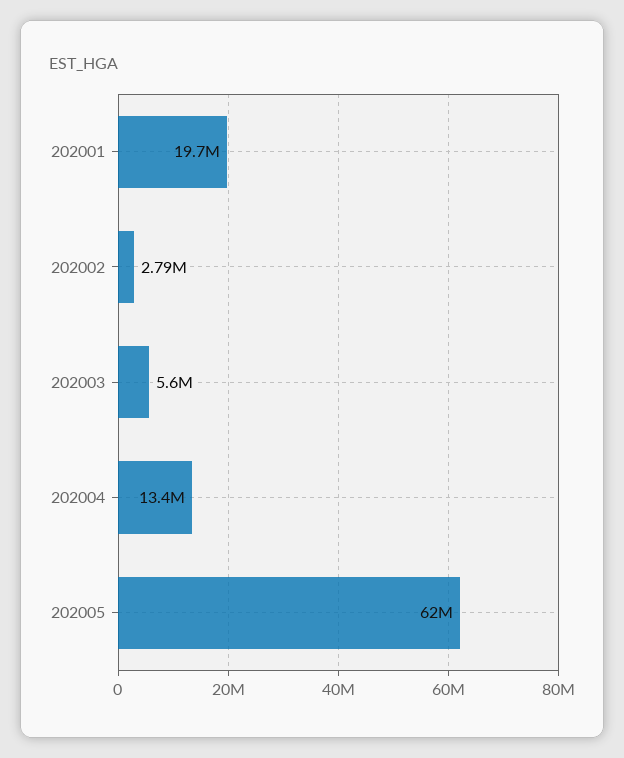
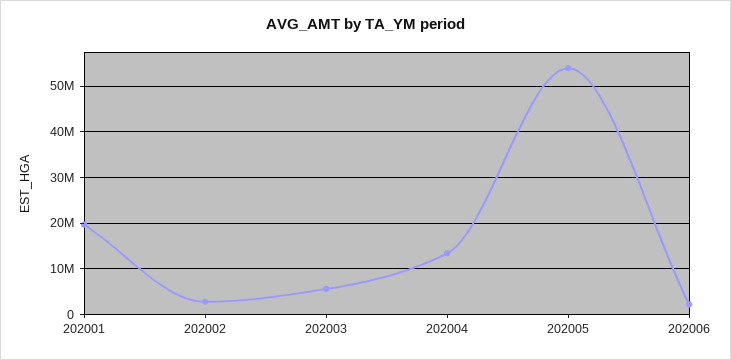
202005: 62000000 -> 54000000
202006: none -> 2000000

